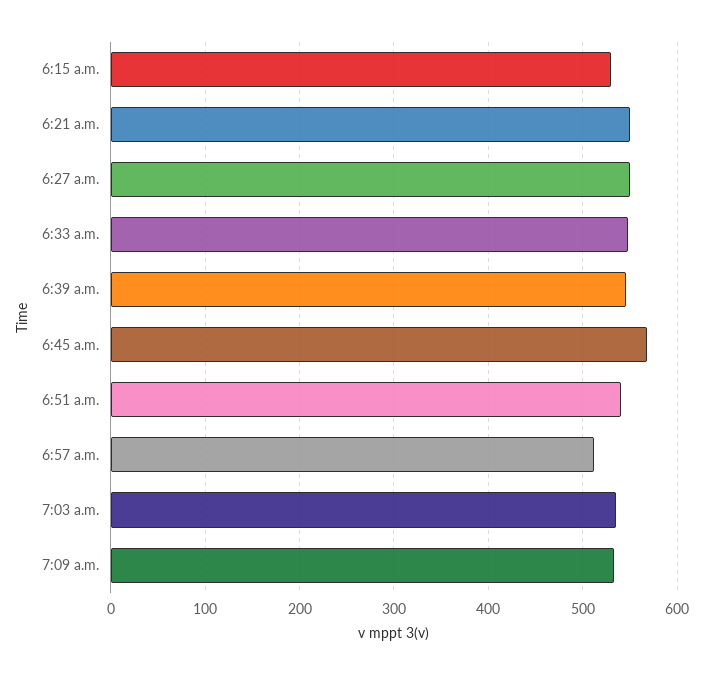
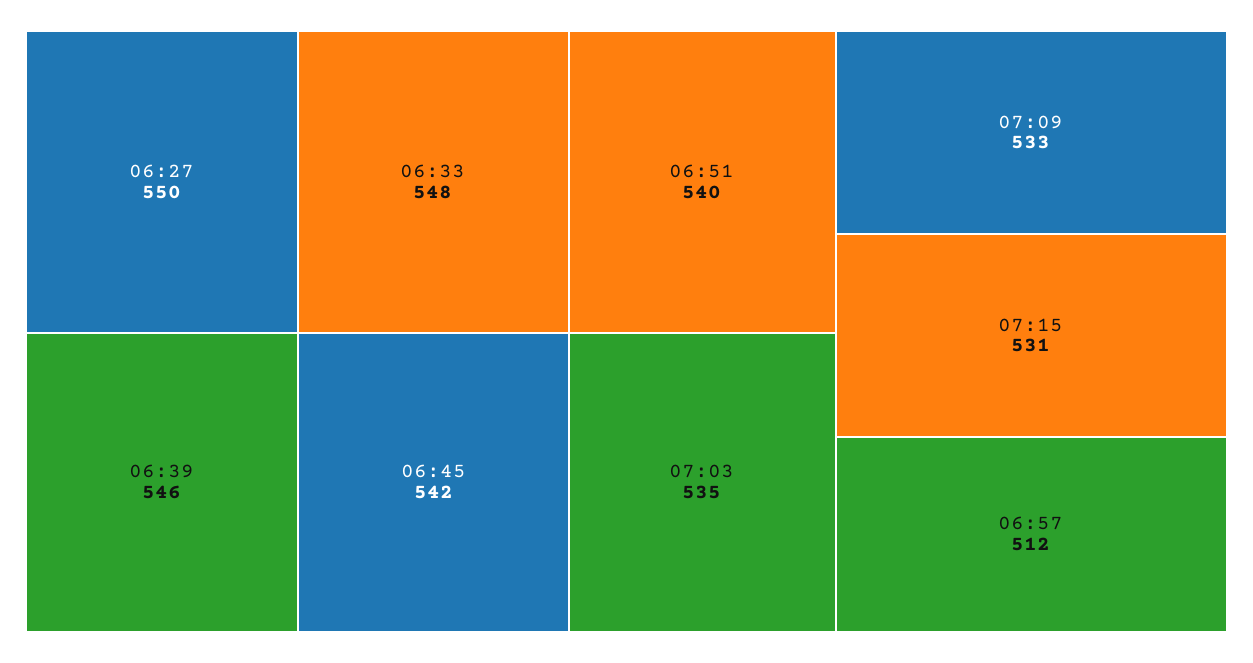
6:15 a.m.: 530 -> none
6:21 a.m.: 550 -> none
6:45 a.m.: 570 -> 542
07:15: none -> 531

